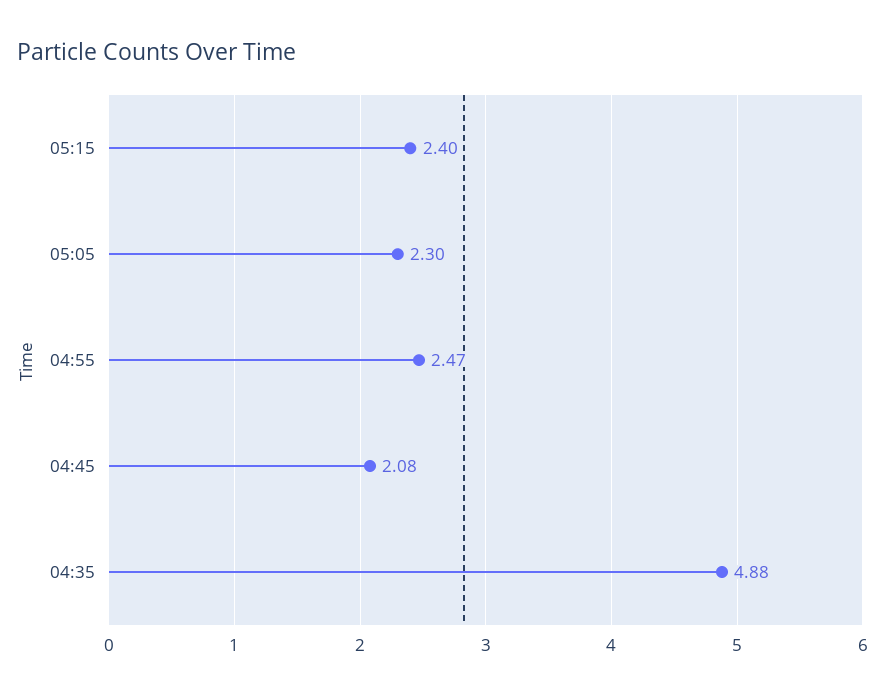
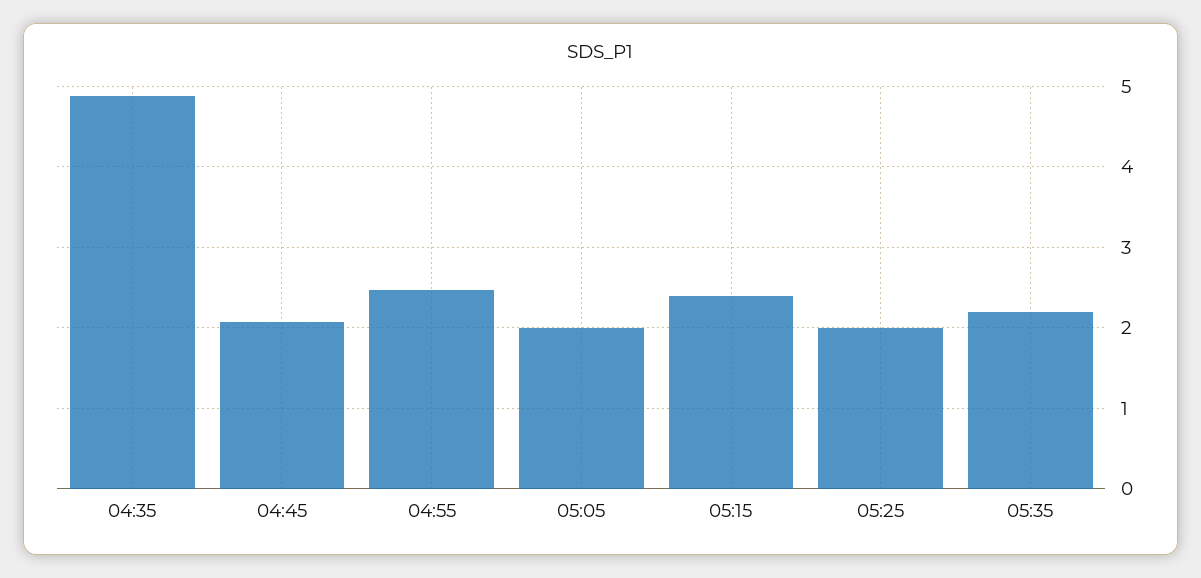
05:05: 2.3 -> 2
05:25: none -> 2
05:35: none -> 2.2

